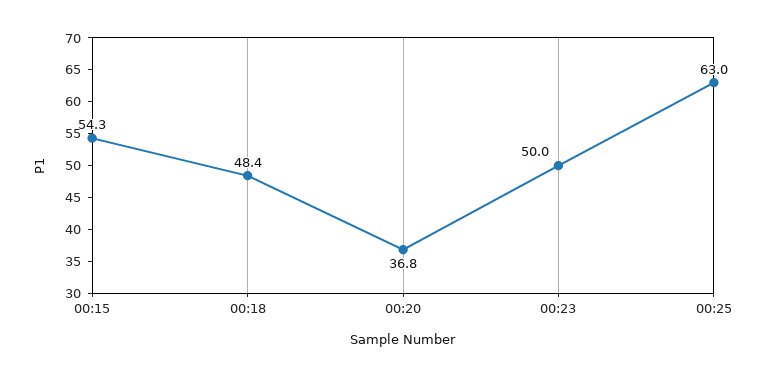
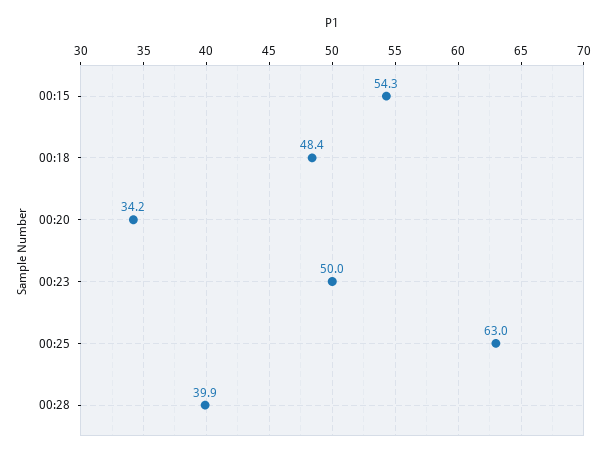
00:20: 36.8 -> 34.2
00:28: none -> 39.9

